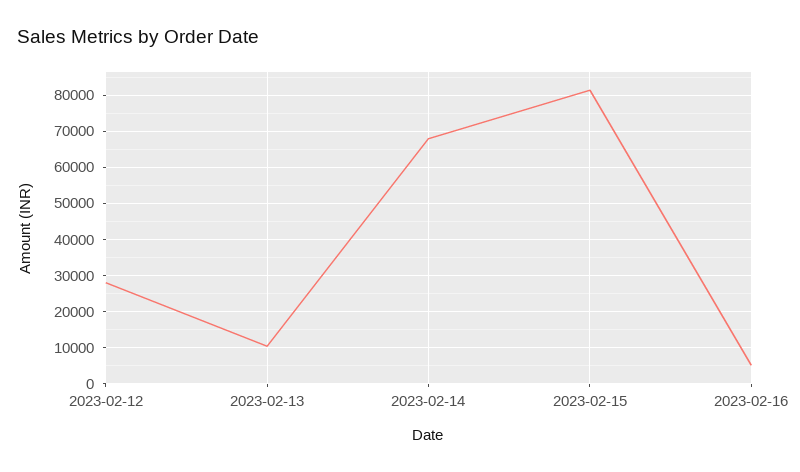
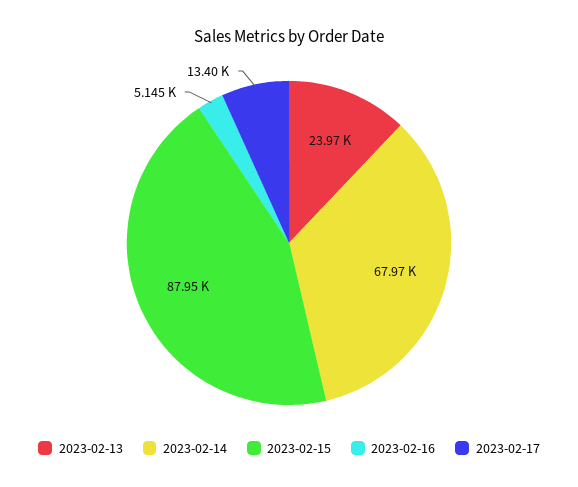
2023-02-12: 28000 -> none
2023-02-13: 10000 -> 23970
2023-02-15: 82000 -> 87950
2023-02-17: none -> 13400

